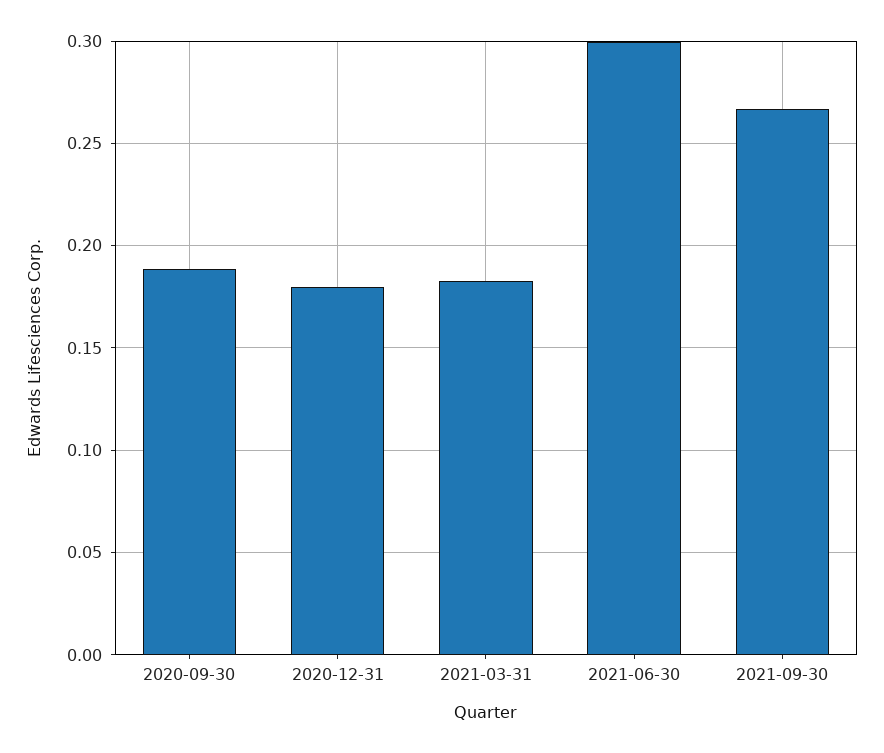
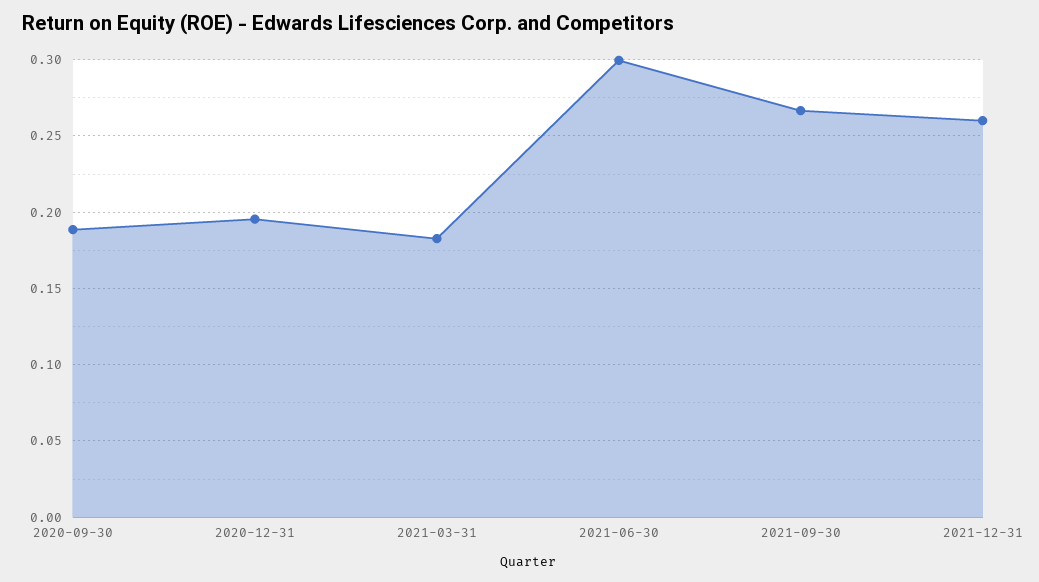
2020-12-31: 0.18 -> 0.195
2021-12-31: none -> 0.26

